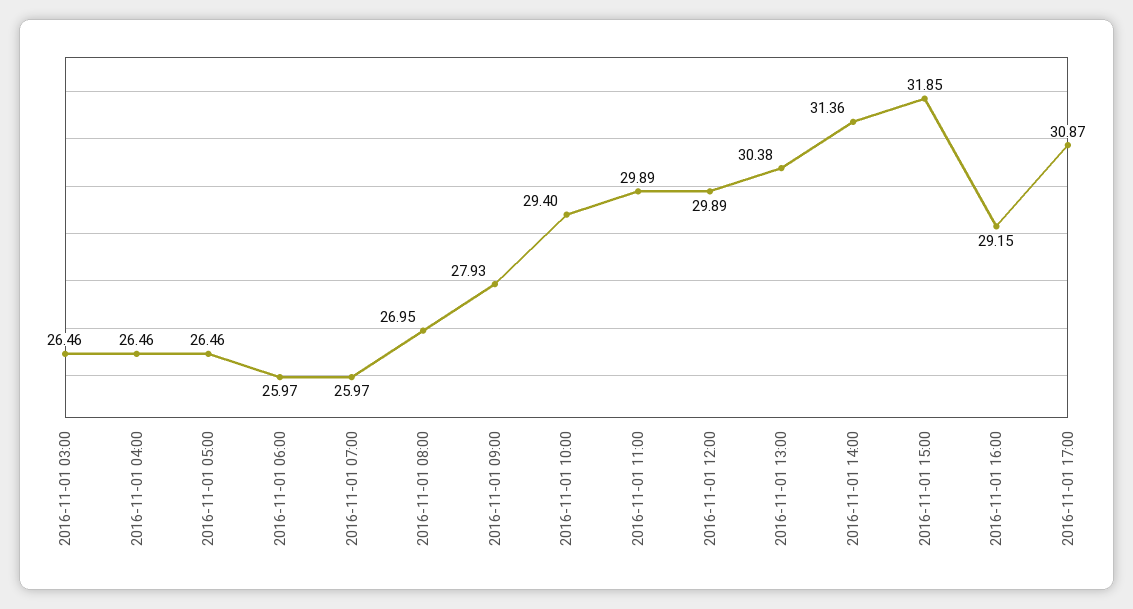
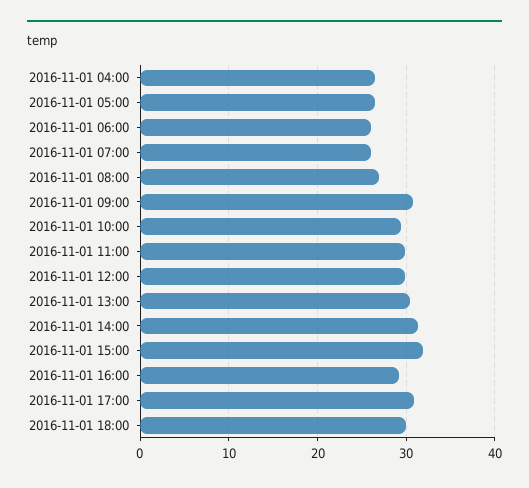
2016-11-01 03:00: 26.46 -> none
2016-11-01 09:00: 27.93 -> 31
2016-11-01 18:00: none -> 30

